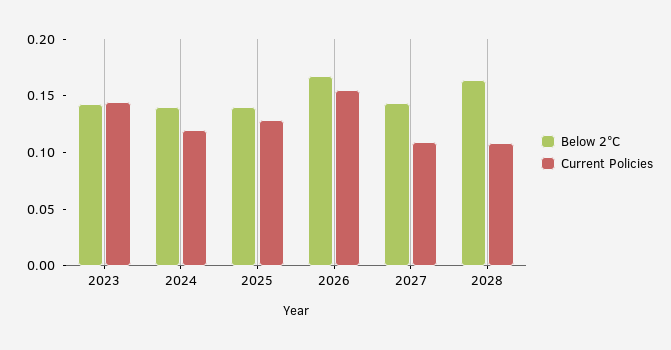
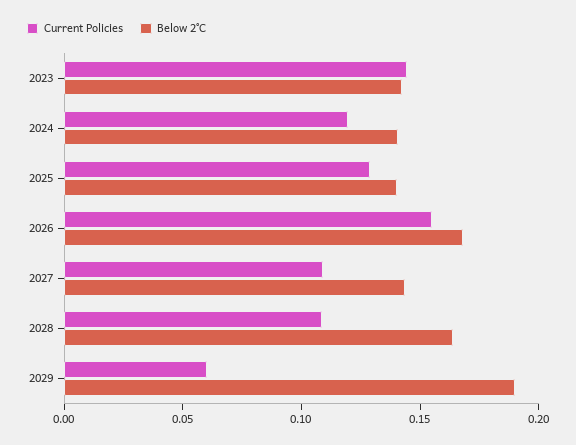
Current Policies, 2029: none -> 0.06
Below 2°C, 2029: none -> 0.19

